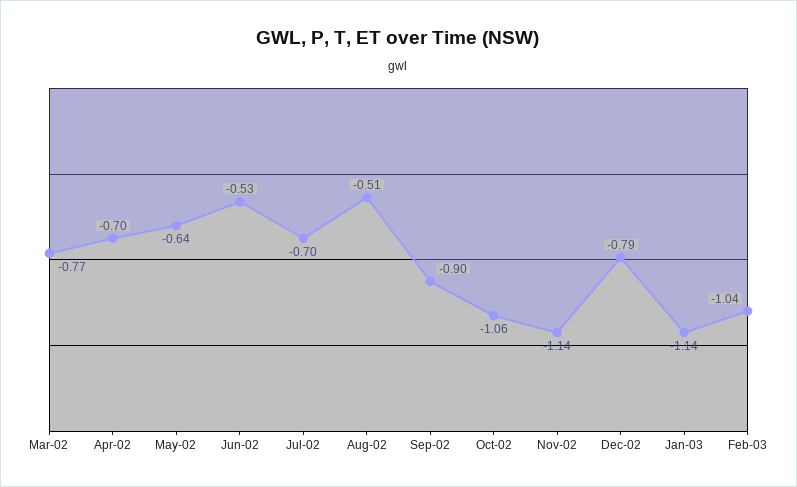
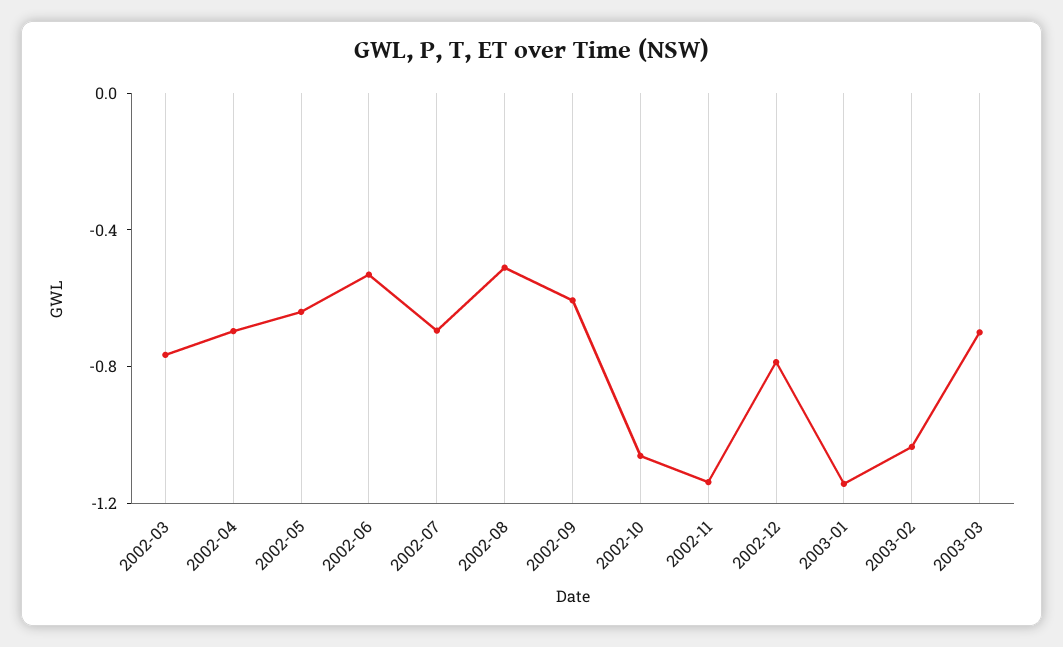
Sep-02: -0.9 -> -0.6
2003-03: none -> -0.7

